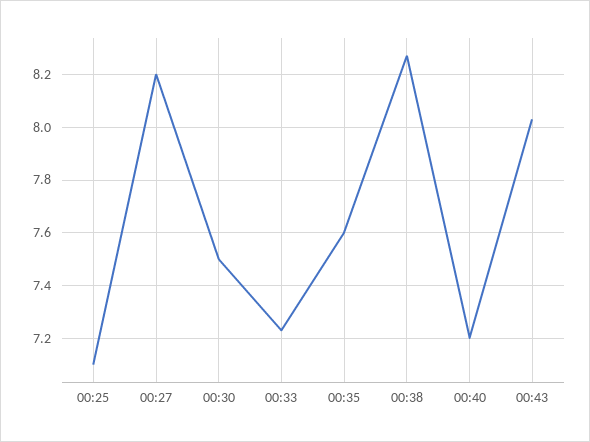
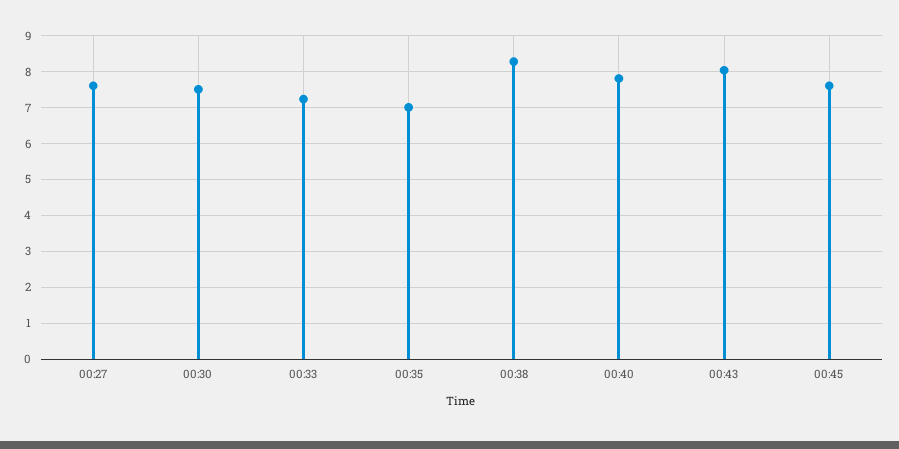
00:25: 7.1 -> none
00:27: 8.2 -> 7.6
00:35: 7.6 -> 7
00:40: 7.2 -> 7.8
00:45: none -> 7.6

